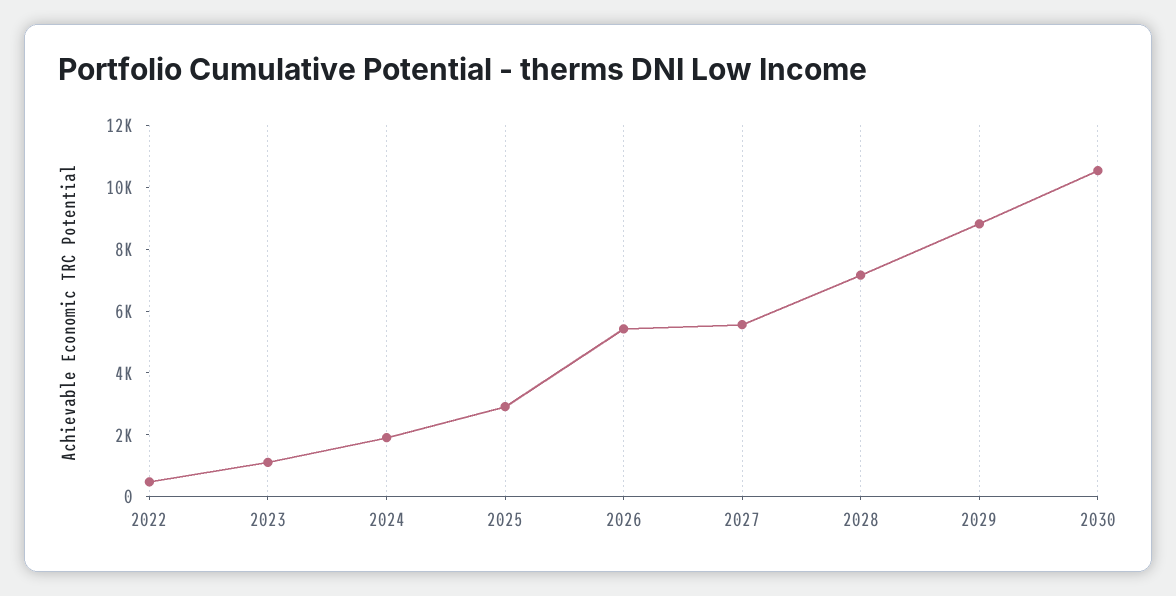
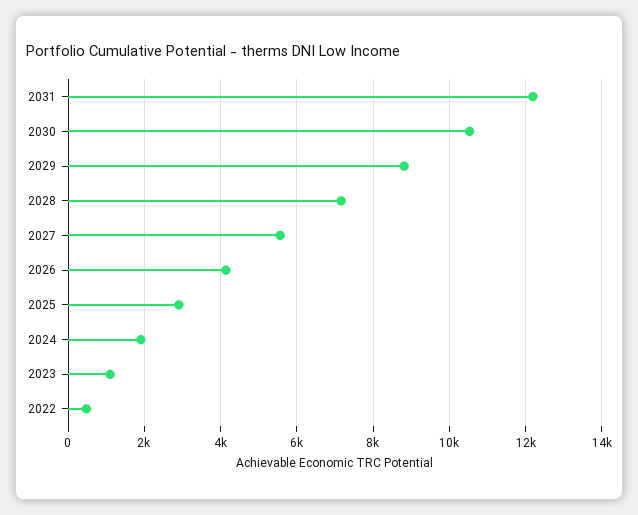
2026: 5500 -> 4200
2031: none -> 12200

